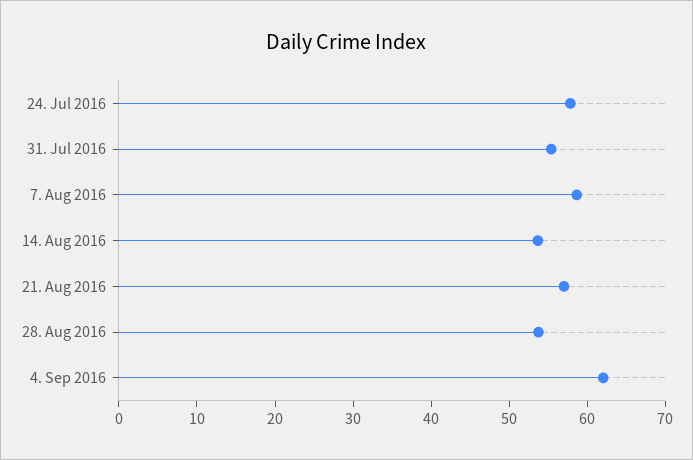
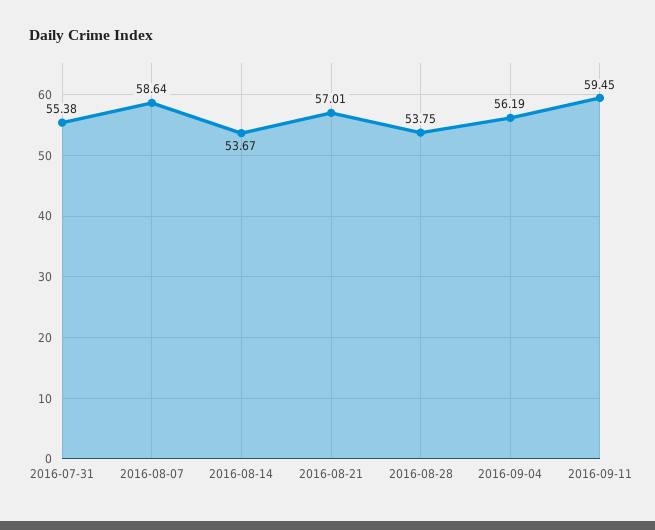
24. Jul 2016: 58 -> none
4. Sep 2016: 62 -> 56.19
2016-09-11: none -> 59.45

